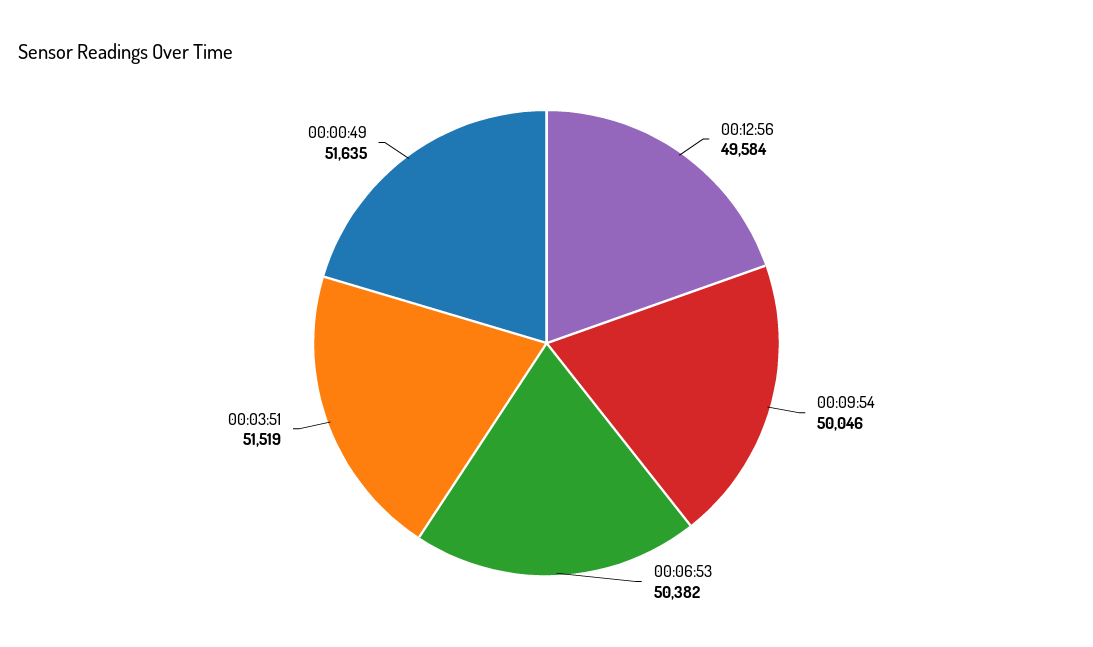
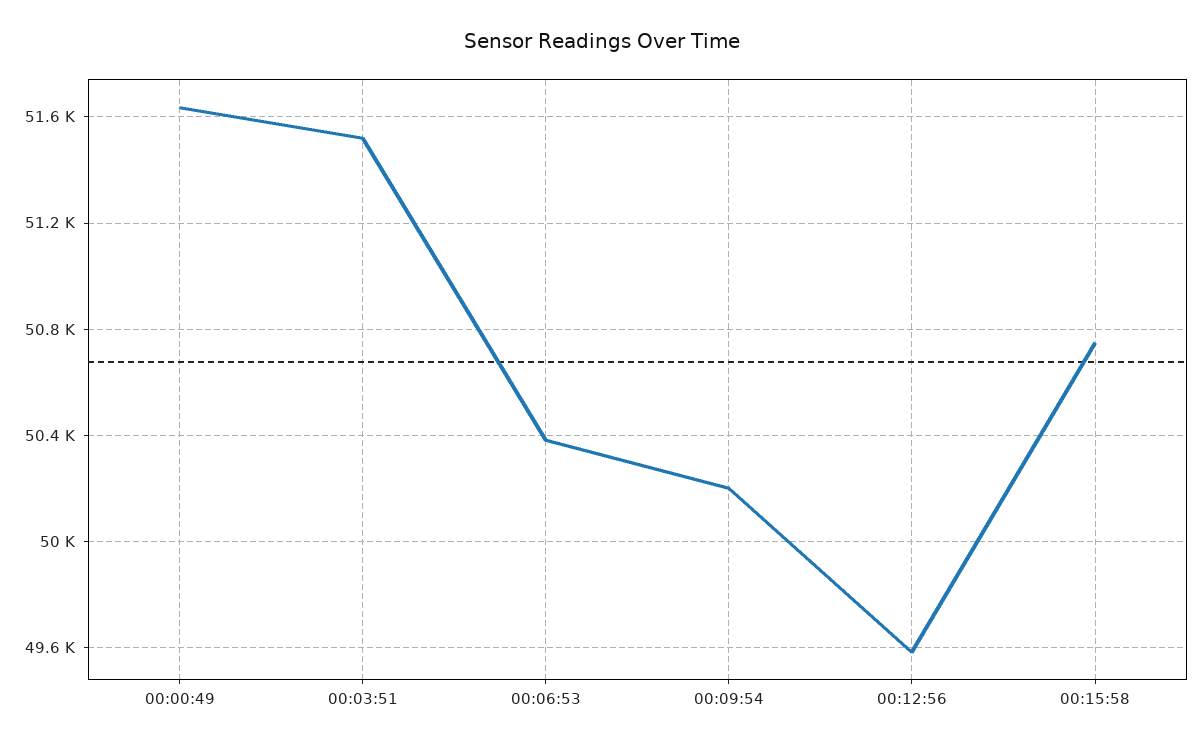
00:09:54: 50046 -> 50200
00:15:58: none -> 50750

